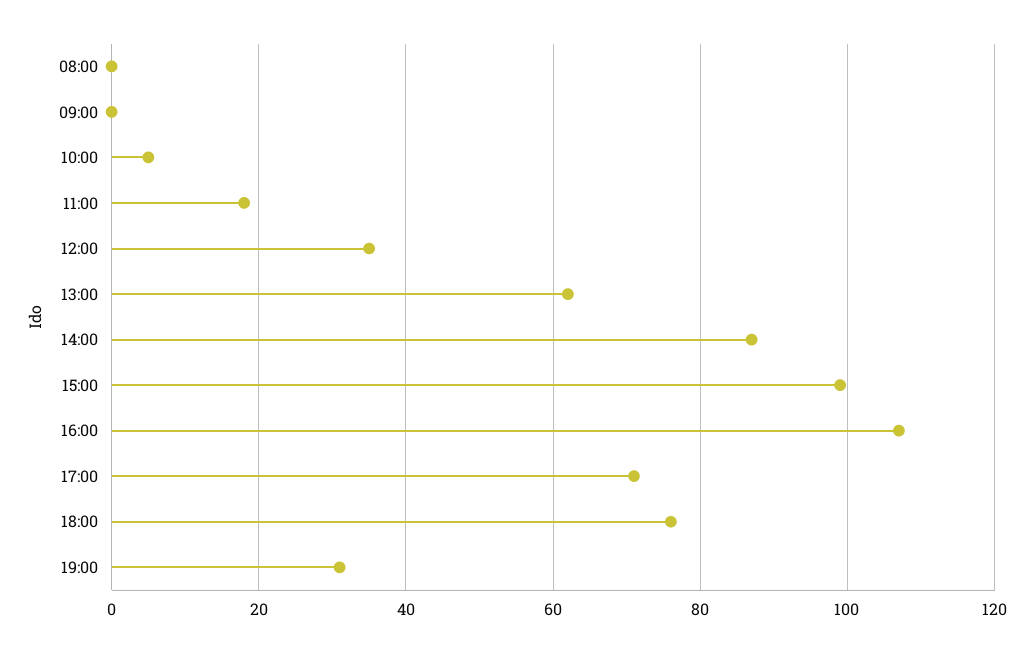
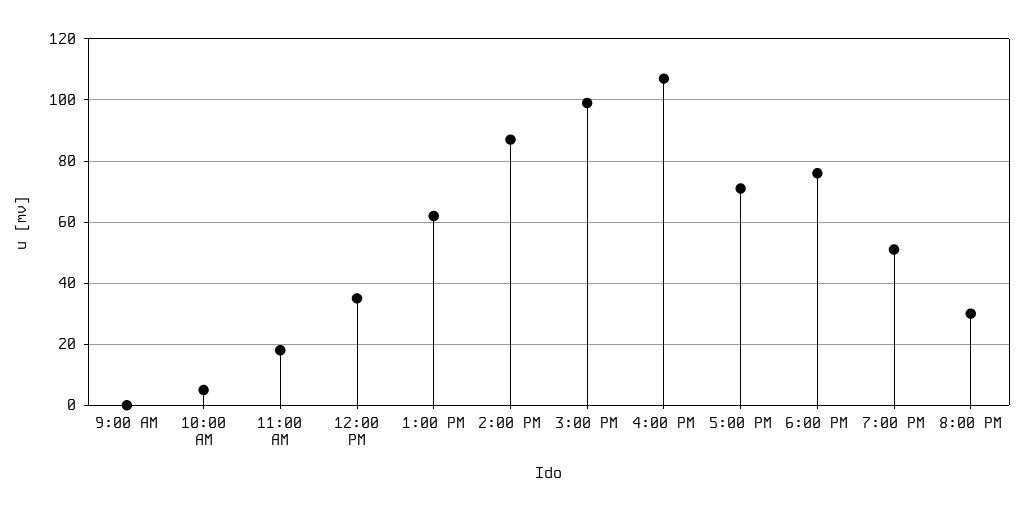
08:00: 0 -> none
19:00: 30 -> 50
8:00 PM: none -> 30

